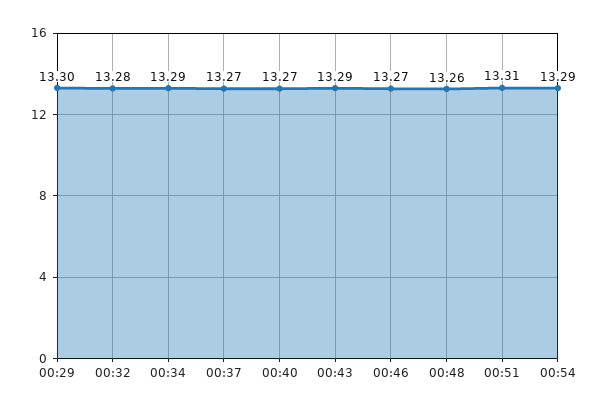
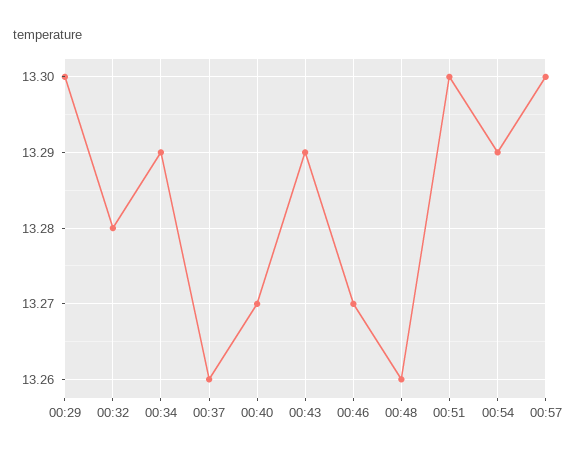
00:37: 13.27 -> 13.26
00:51: 13.31 -> 13.3
00:57: none -> 13.3

